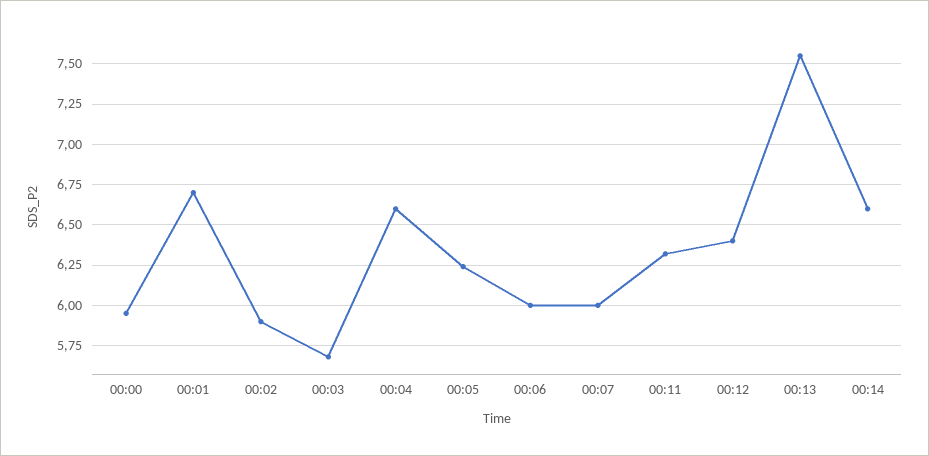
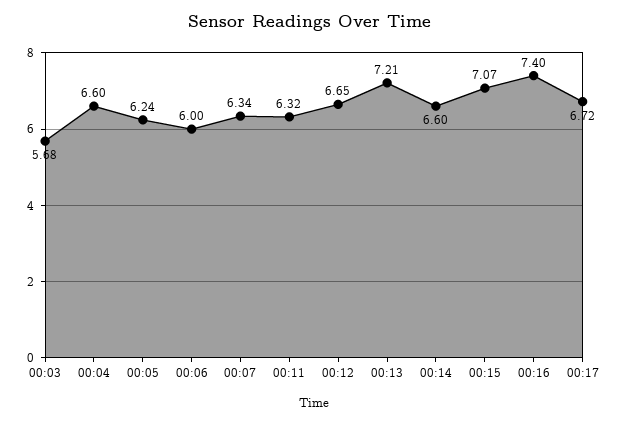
00:00: 5.95 -> none
00:01: 6.7 -> none
00:02: 5.9 -> none
00:07: 6 -> 6.34
00:12: 6.4 -> 6.65
00:13: 7.55 -> 7.21
00:15: none -> 7.07
00:16: none -> 7.4
00:17: none -> 6.72

